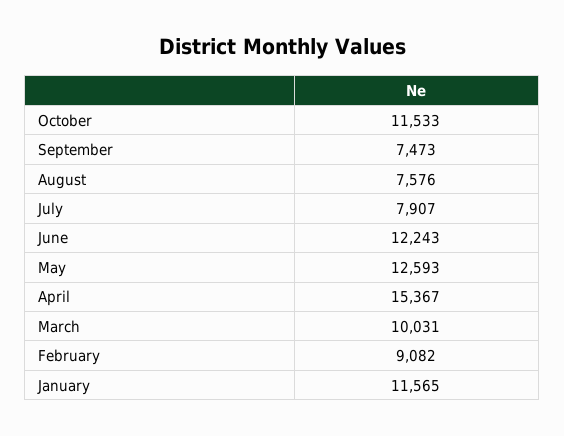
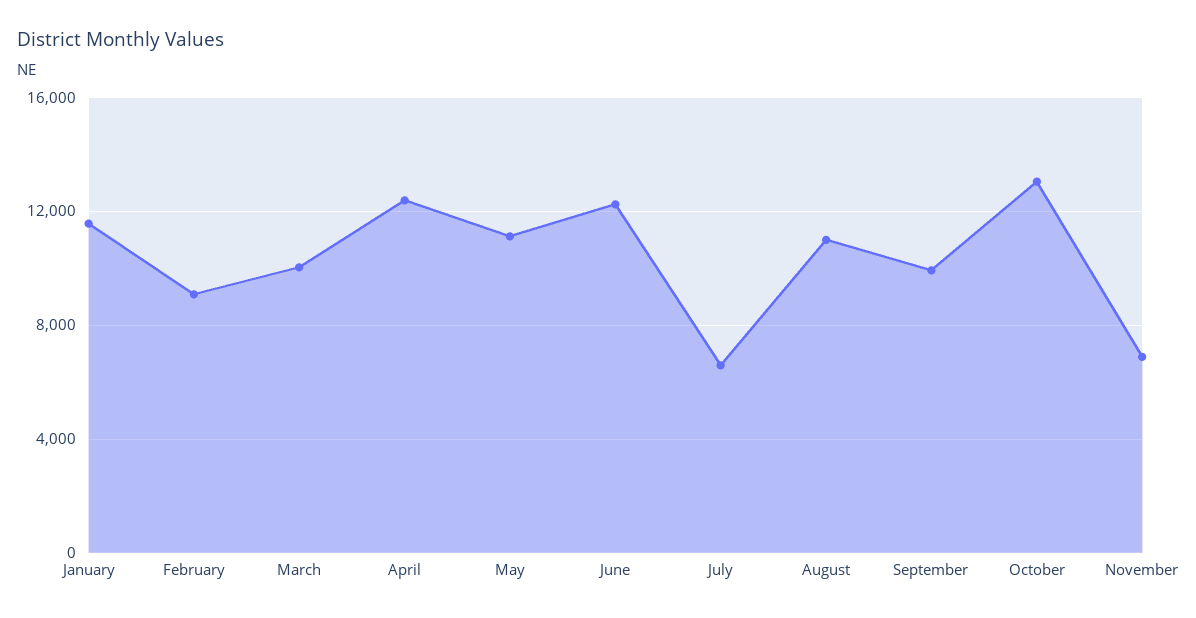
October: 11533 -> 13000
September: 7473 -> 10000
August: 7576 -> 11000
July: 7907 -> 6500
May: 12593 -> 11000
April: 15367 -> 12500
November: none -> 7000

